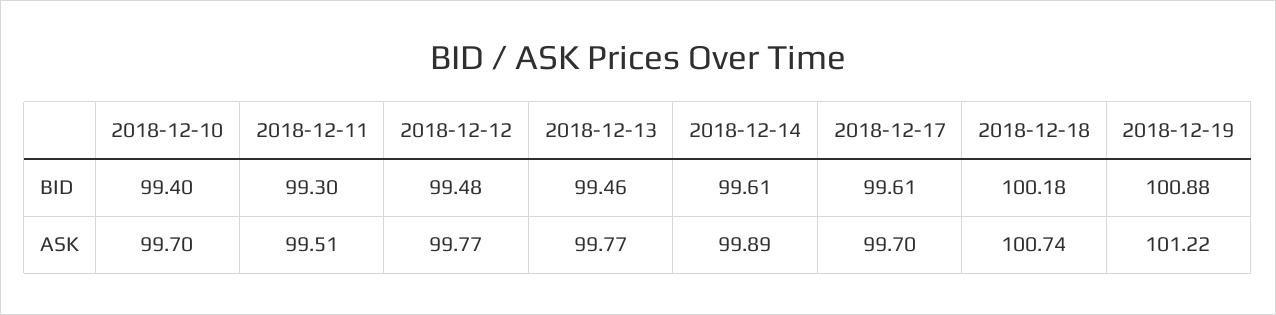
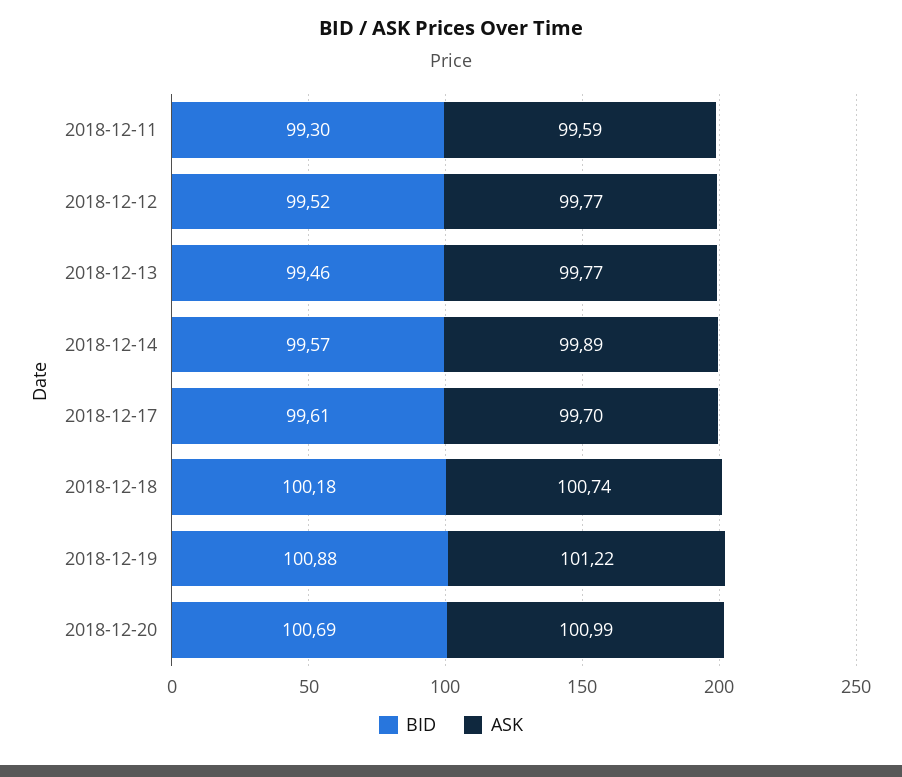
BID, 2018-12-10: 99.4 -> none
BID, 2018-12-12: 99.48 -> 99.52
BID, 2018-12-14: 99.61 -> 99.57
ASK, 2018-12-10: 99.7 -> none
ASK, 2018-12-11: 99.51 -> 99.59
BID, 2018-12-20: none -> 100.69
ASK, 2018-12-20: none -> 100.99

